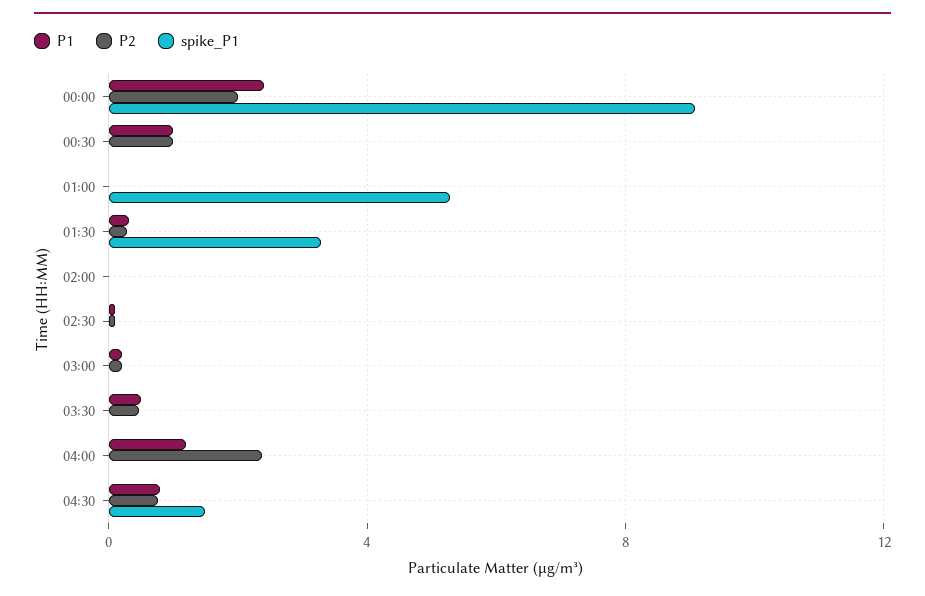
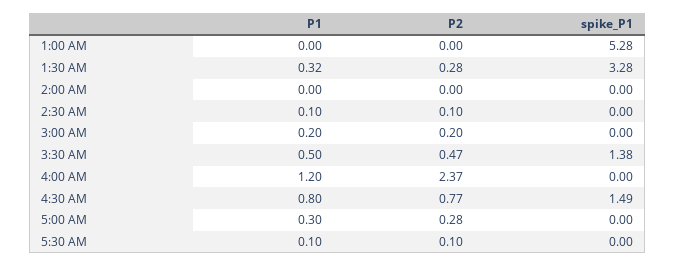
P1, 00:00: 2.5 -> none
P2, 00:00: 2 -> none
spike_P1, 00:00: 9 -> none
P1, 00:30: 1 -> none
P2, 00:30: 1 -> none
spike_P1, 00:30: 0 -> none
spike_P1, 03:30: 0 -> 1.38
P1, 5:00 AM: none -> 0.3
P2, 5:00 AM: none -> 0.28
spike_P1, 5:00 AM: none -> 0
P1, 5:30 AM: none -> 0.1
P2, 5:30 AM: none -> 0.1
spike_P1, 5:30 AM: none -> 0

